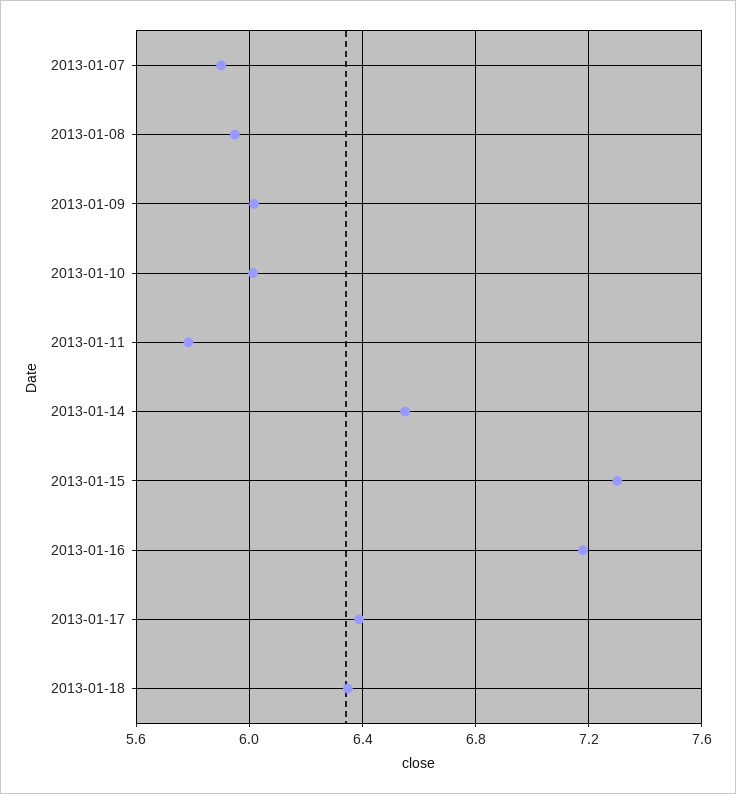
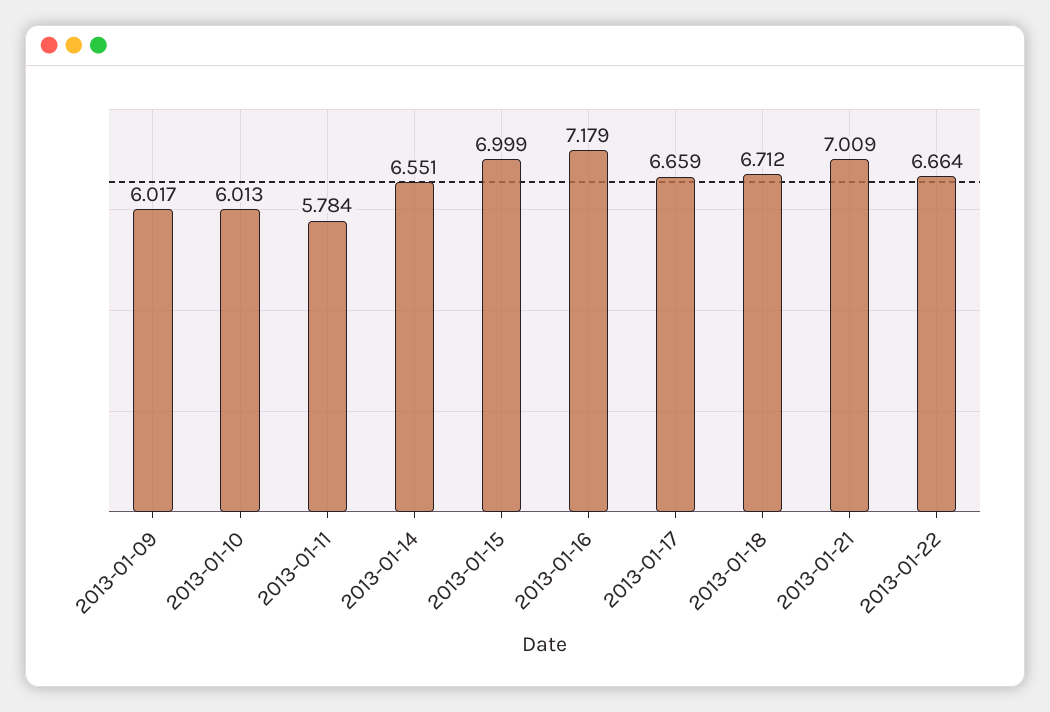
2013-01-07: 5.9 -> none
2013-01-08: 5.95 -> none
2013-01-15: 7.3 -> 6.999
2013-01-17: 6.4 -> 6.659
2013-01-18: 6.35 -> 6.712
2013-01-21: none -> 7.009
2013-01-22: none -> 6.664

